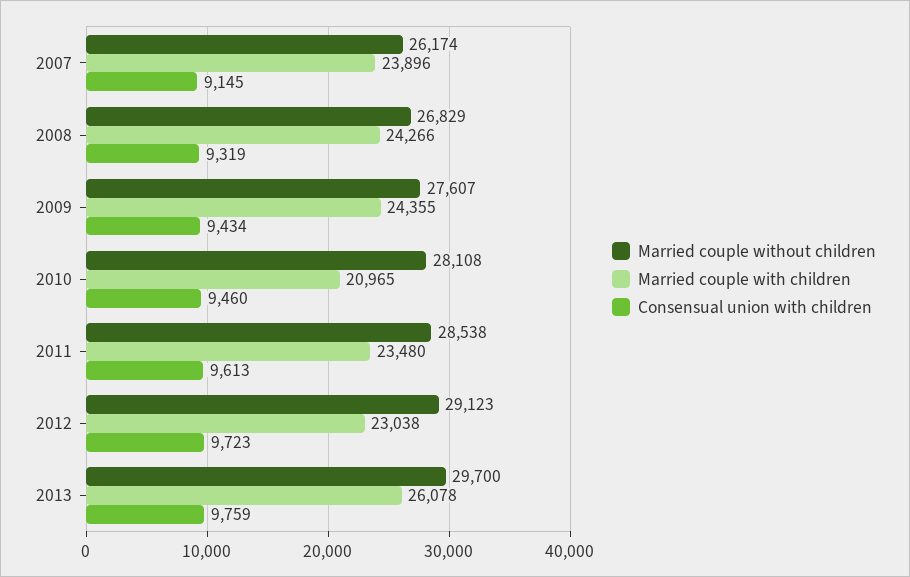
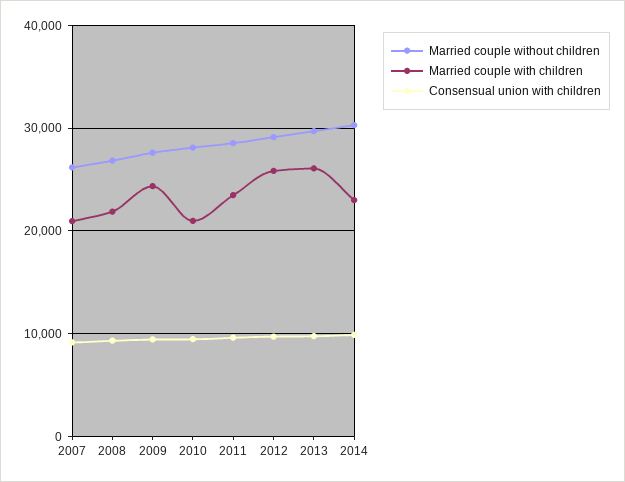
Married couple with children, 2007: 23896 -> 21000
Married couple with children, 2008: 24266 -> 22000
Married couple with children, 2012: 23038 -> 26000
Married couple without children, 2014: none -> 30000
Married couple with children, 2014: none -> 23000
Consensual union with children, 2014: none -> 10000

